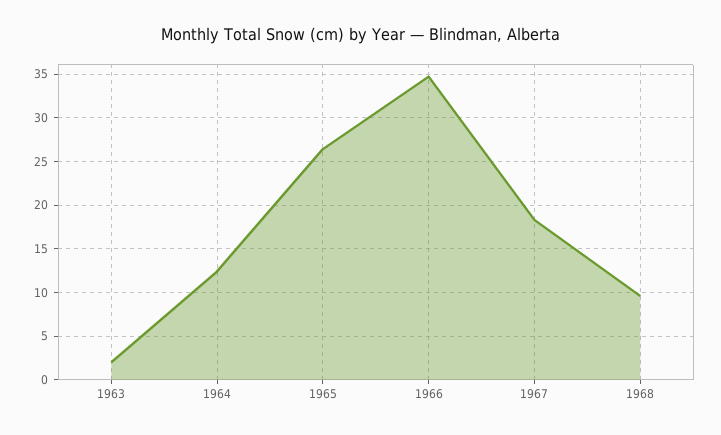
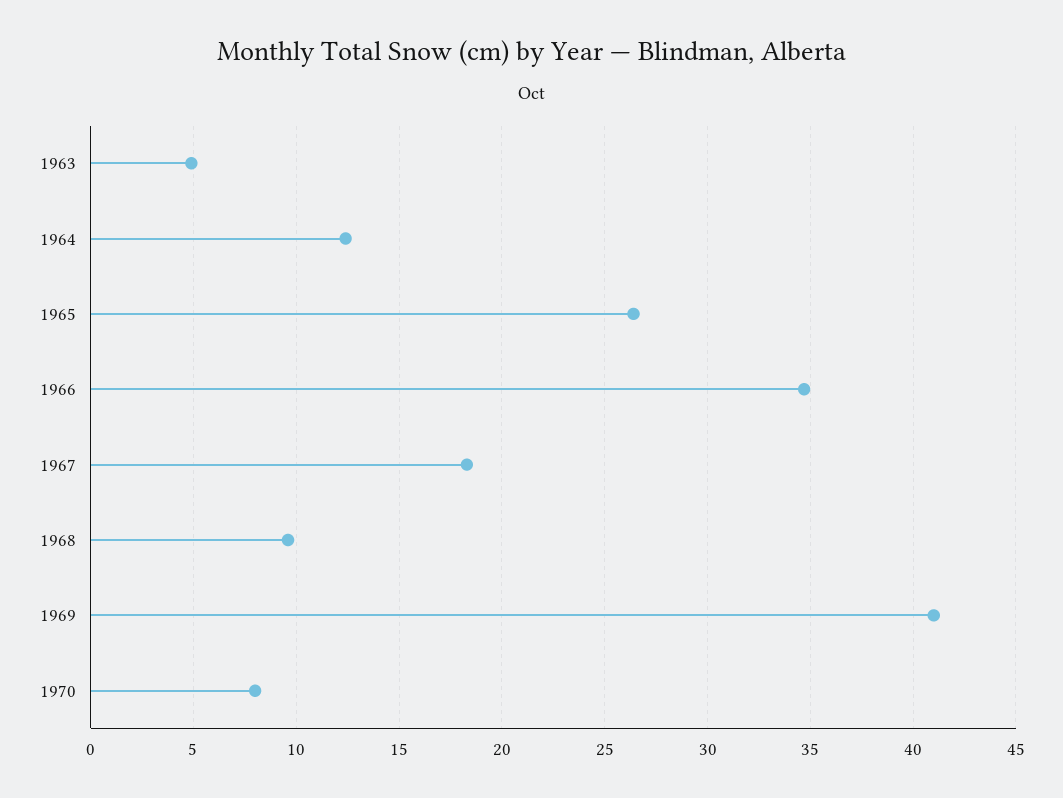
1963: 2 -> 5
1969: none -> 41
1970: none -> 8

